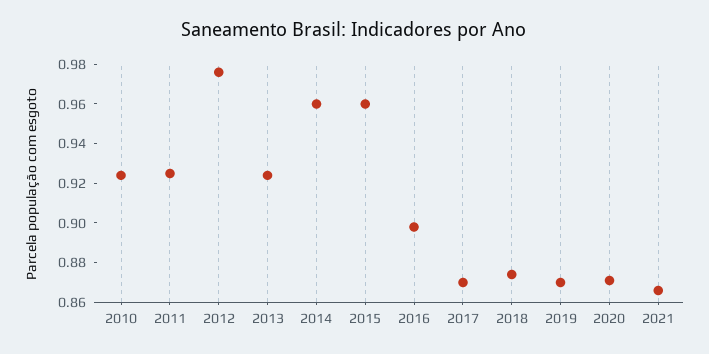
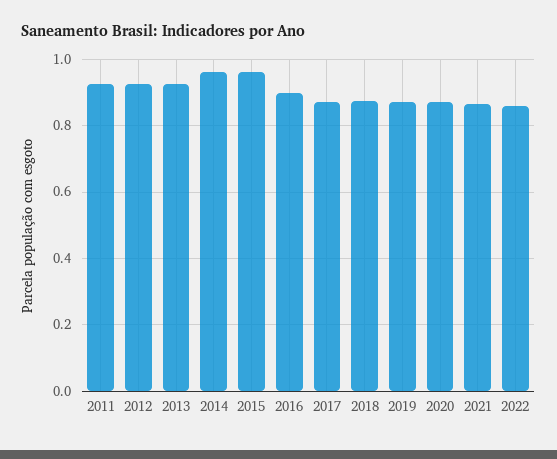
2010: 0.925 -> none
2012: 0.975 -> 0.92
2022: none -> 0.86

